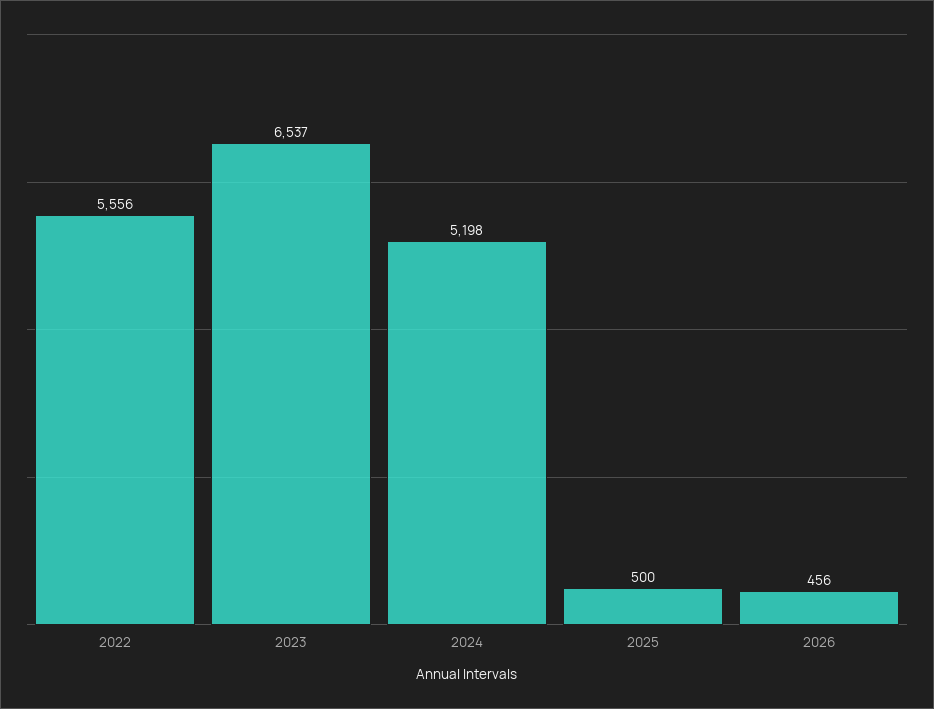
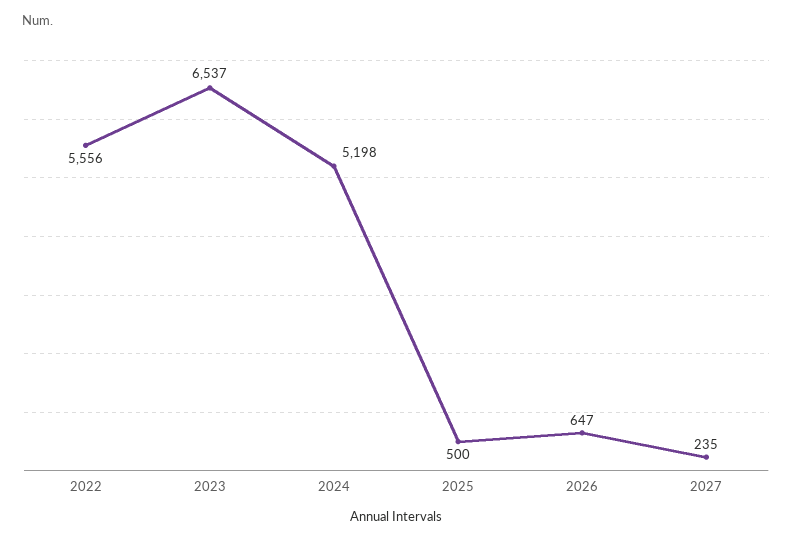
2026: 456 -> 647
2027: none -> 235

